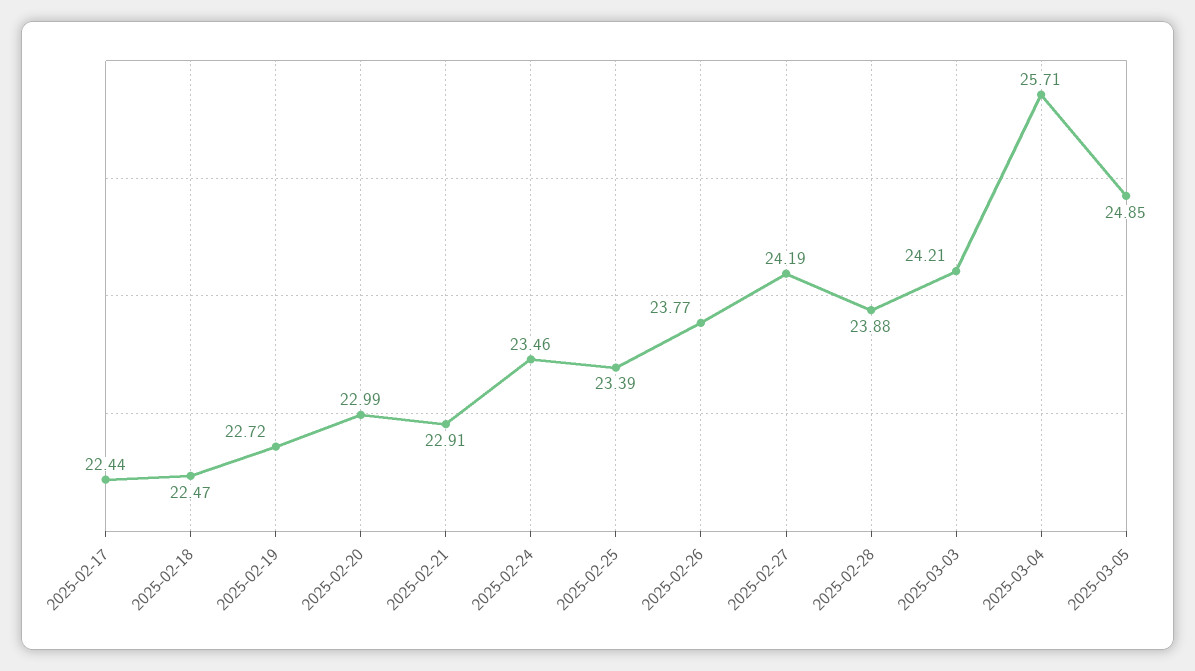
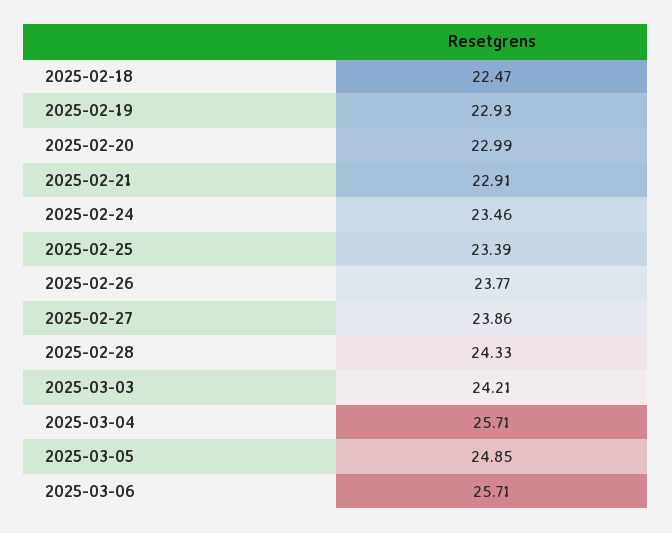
2025-02-17: 22.44 -> none
2025-02-19: 22.72 -> 22.93
2025-02-27: 24.19 -> 23.86
2025-02-28: 23.88 -> 24.33
2025-03-06: none -> 25.71

